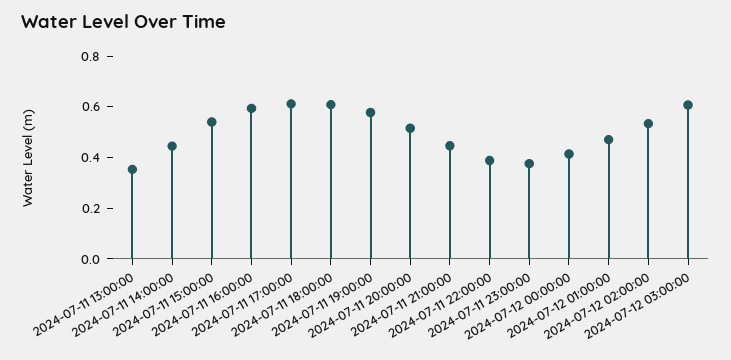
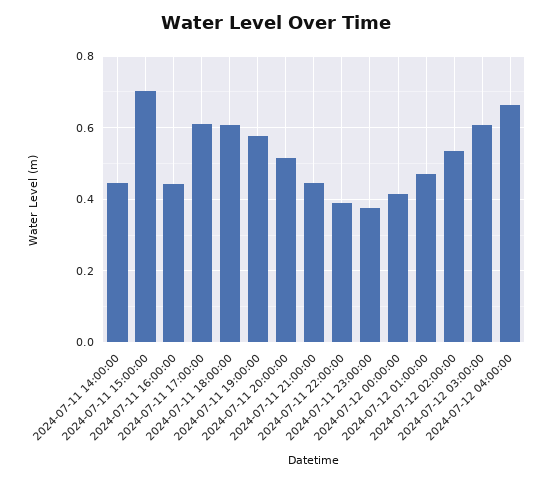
2024-07-11 13:00:00: 0.35 -> none
2024-07-11 15:00:00: 0.55 -> 0.7
2024-07-11 16:00:00: 0.6 -> 0.44
2024-07-12 04:00:00: none -> 0.66

